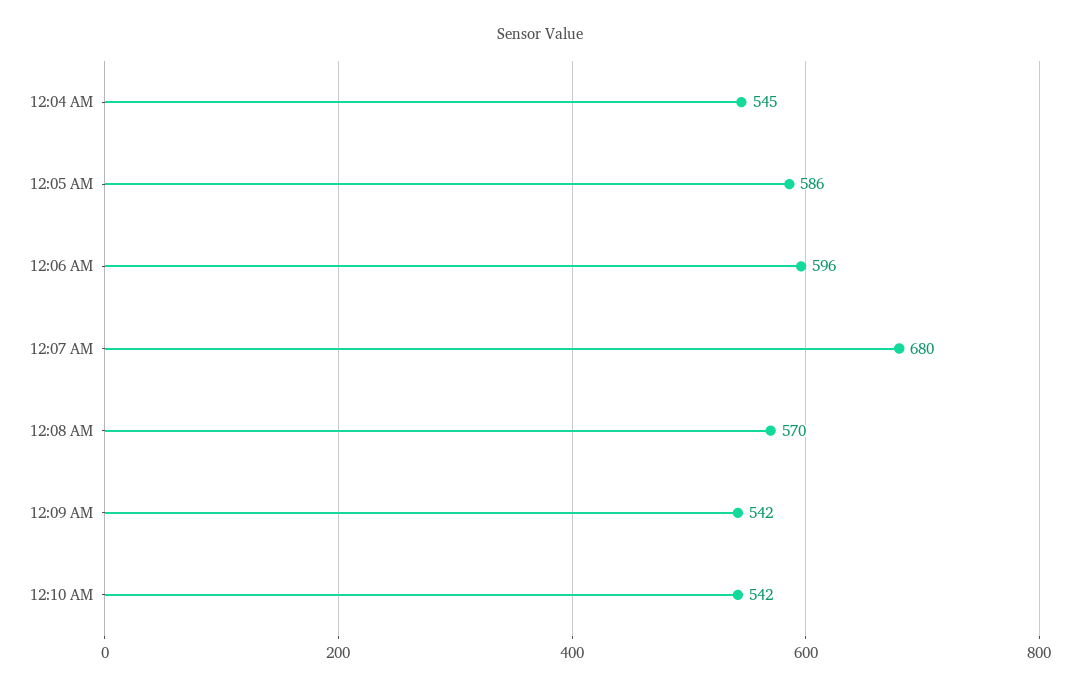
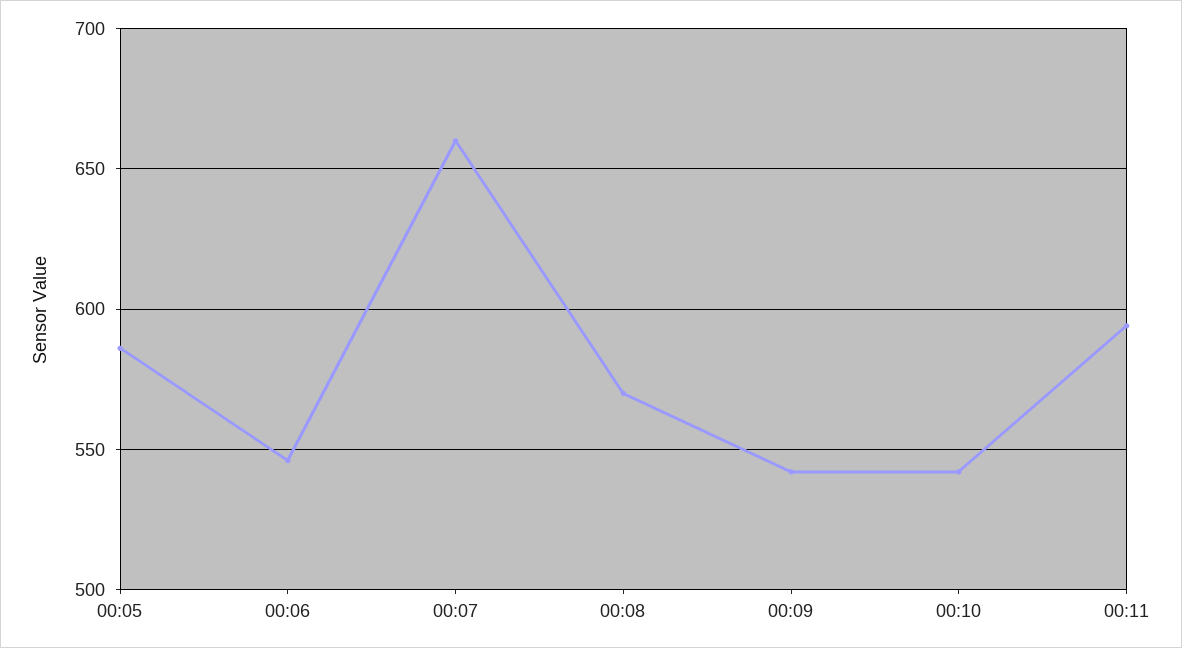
12:04 AM: 545 -> none
12:06 AM: 596 -> 545
12:07 AM: 680 -> 660
00:11: none -> 595

